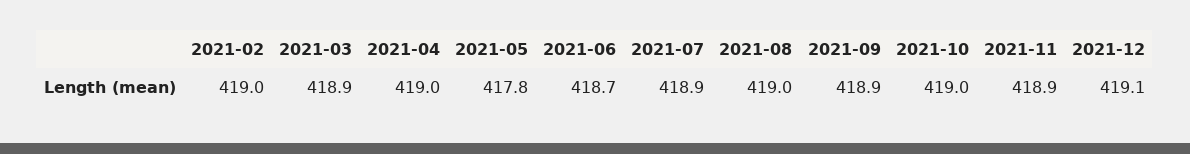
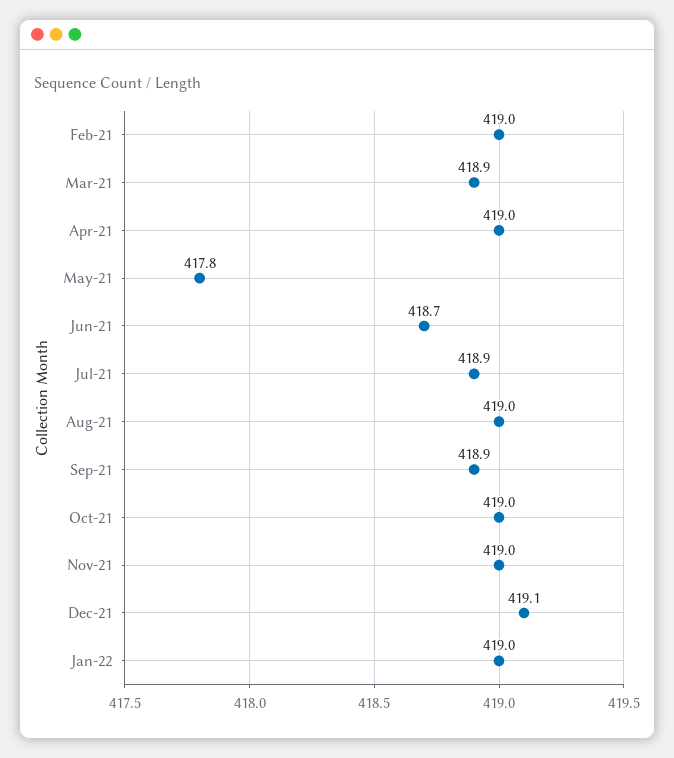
2021-11: 418.9 -> 419
Jan-22: none -> 419

